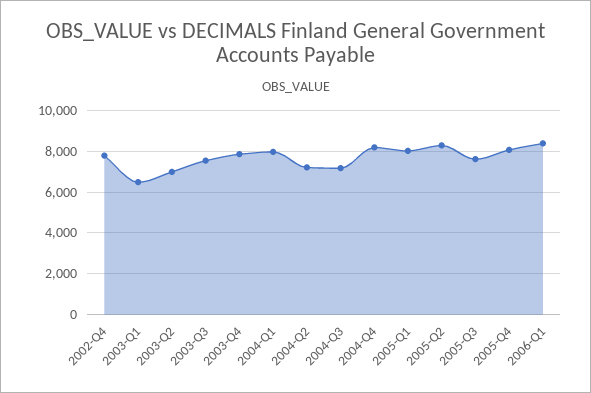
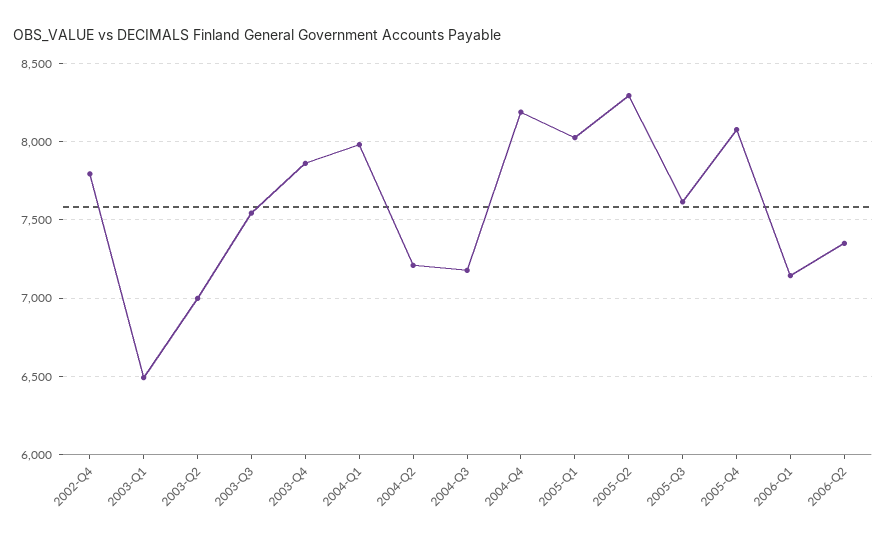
2006-Q1: 8500 -> 7150
2006-Q2: none -> 7350

